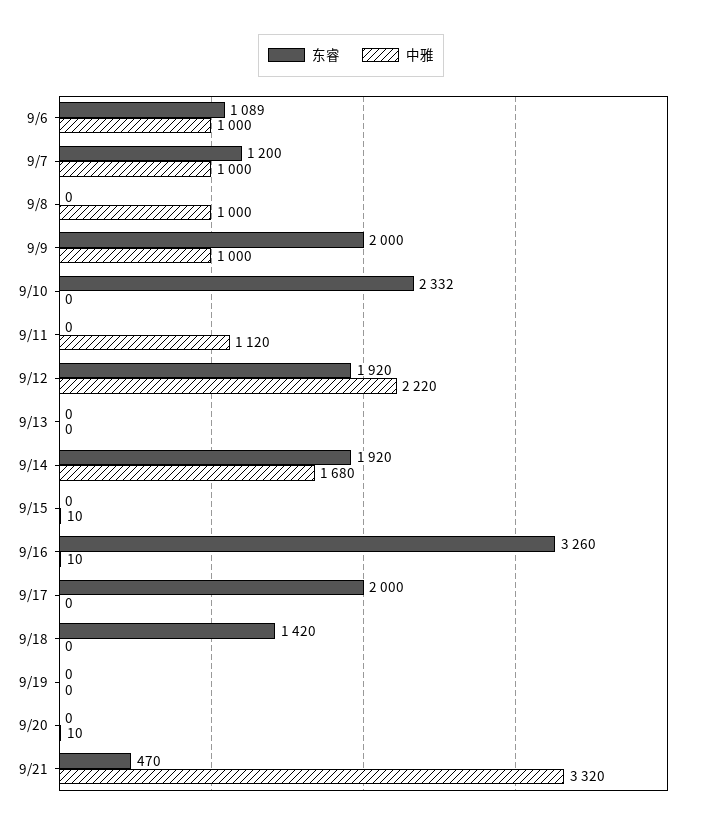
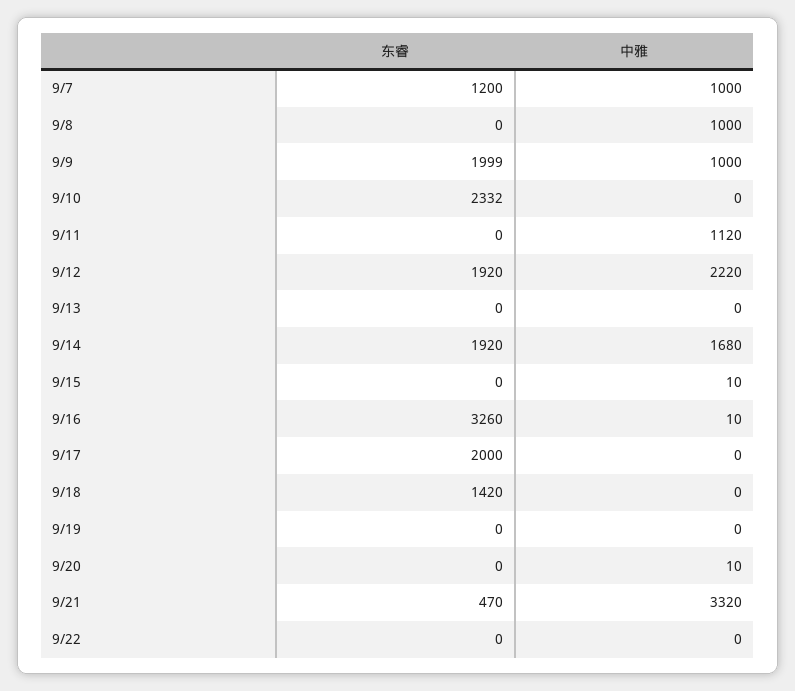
东睿, 9/6: 1089 -> none
中雅, 9/6: 1000 -> none
东睿, 9/9: 2000 -> 1999
东睿, 9/22: none -> 0
中雅, 9/22: none -> 0

